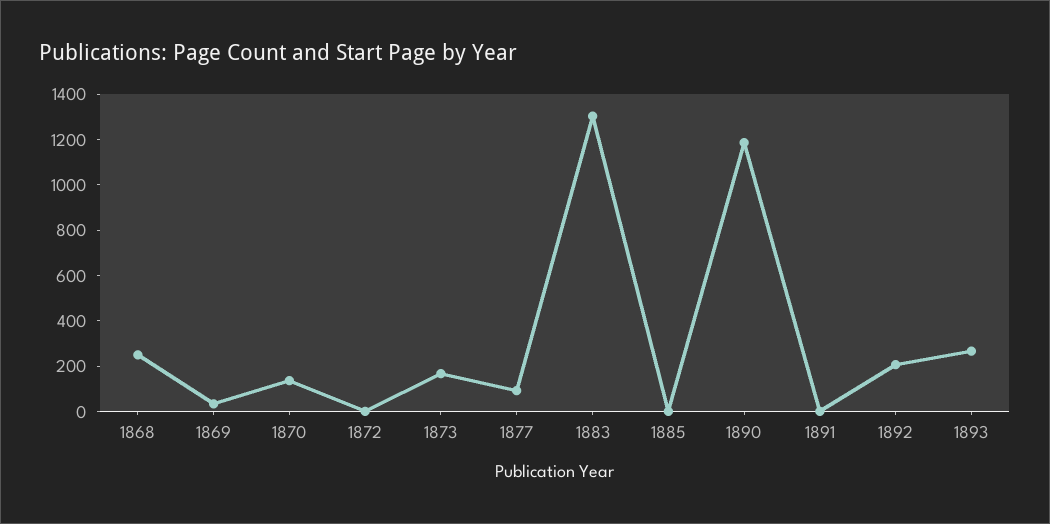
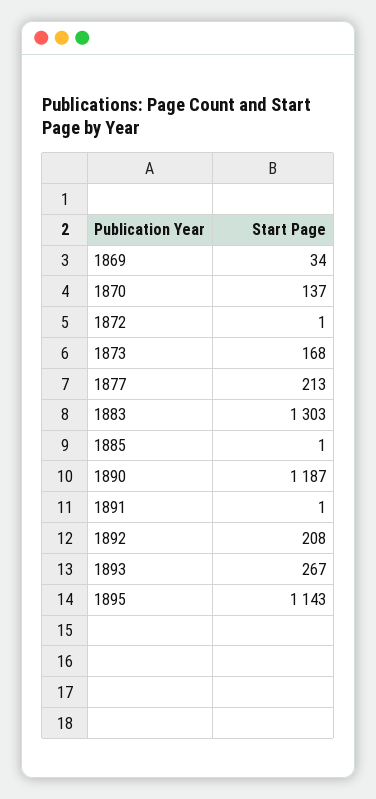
1868: 250 -> none
1877: 100 -> 213
1895: none -> 1143

